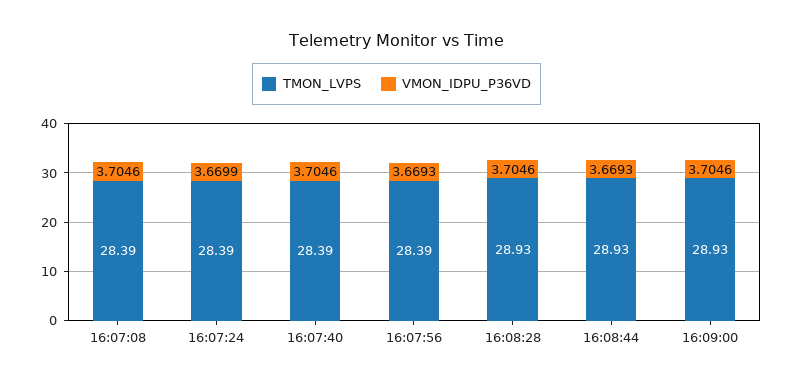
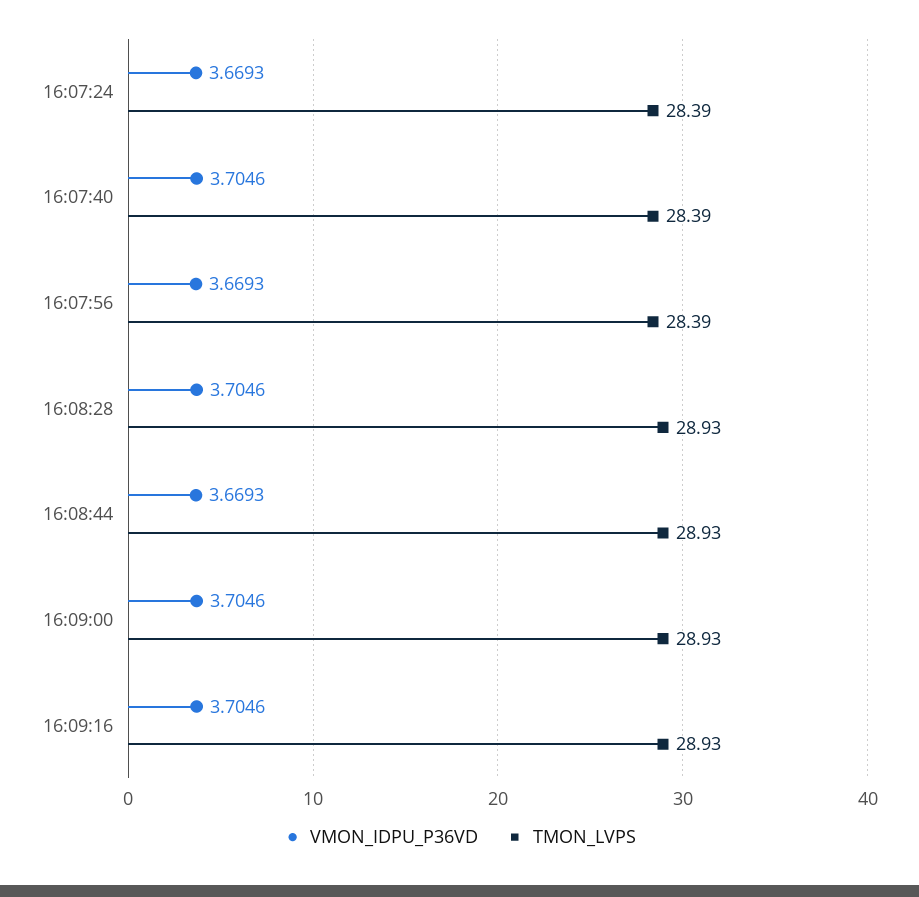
TMON_LVPS, 16:07:08: 28.39 -> none
VMON_IDPU_P36VD, 16:07:08: 3.7046 -> none
VMON_IDPU_P36VD, 16:07:24: 3.6699 -> 3.6693
VMON_IDPU_P36VD, 16:09:16: none -> 3.7046
TMON_LVPS, 16:09:16: none -> 28.93

